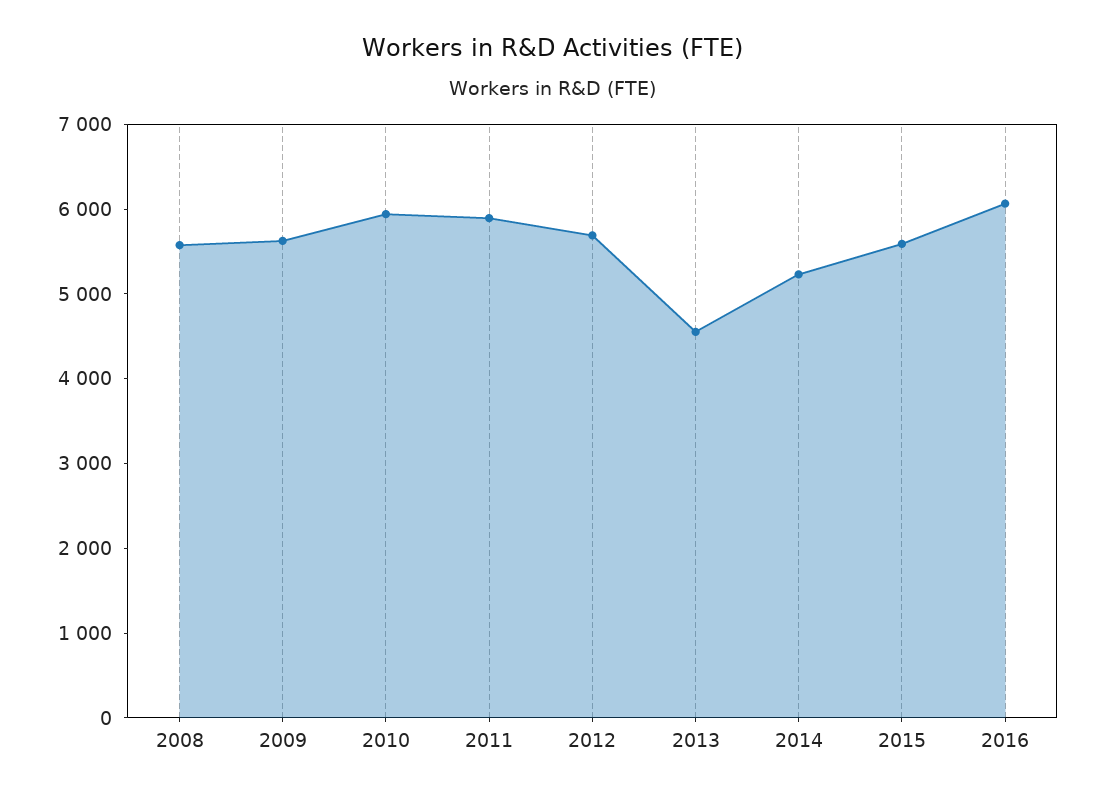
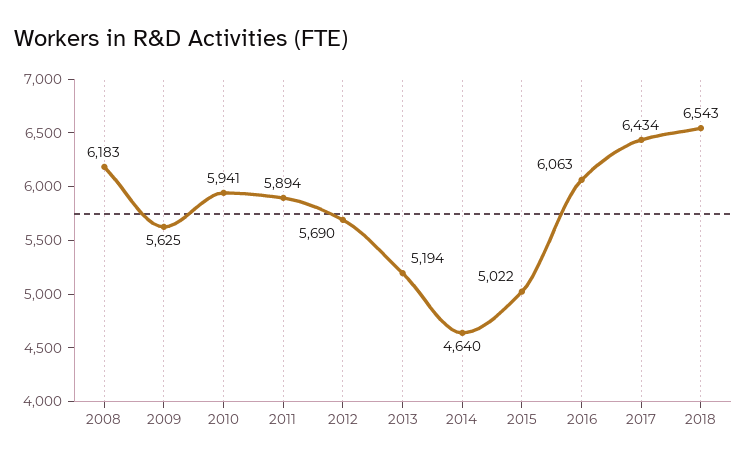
2008: 5600 -> 6183
2013: 4600 -> 5194
2014: 5200 -> 4640
2015: 5600 -> 5022
2017: none -> 6434
2018: none -> 6543

